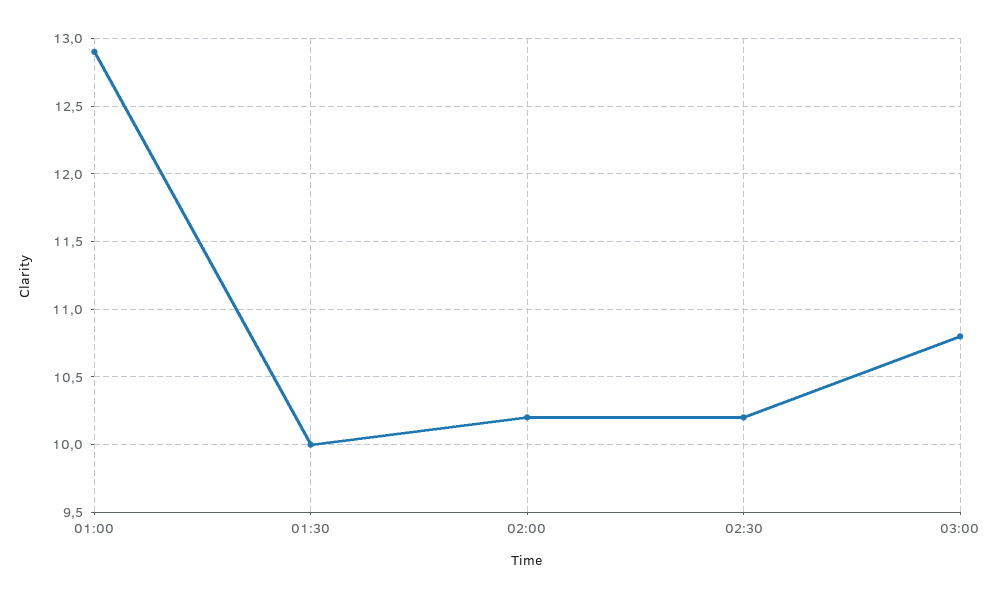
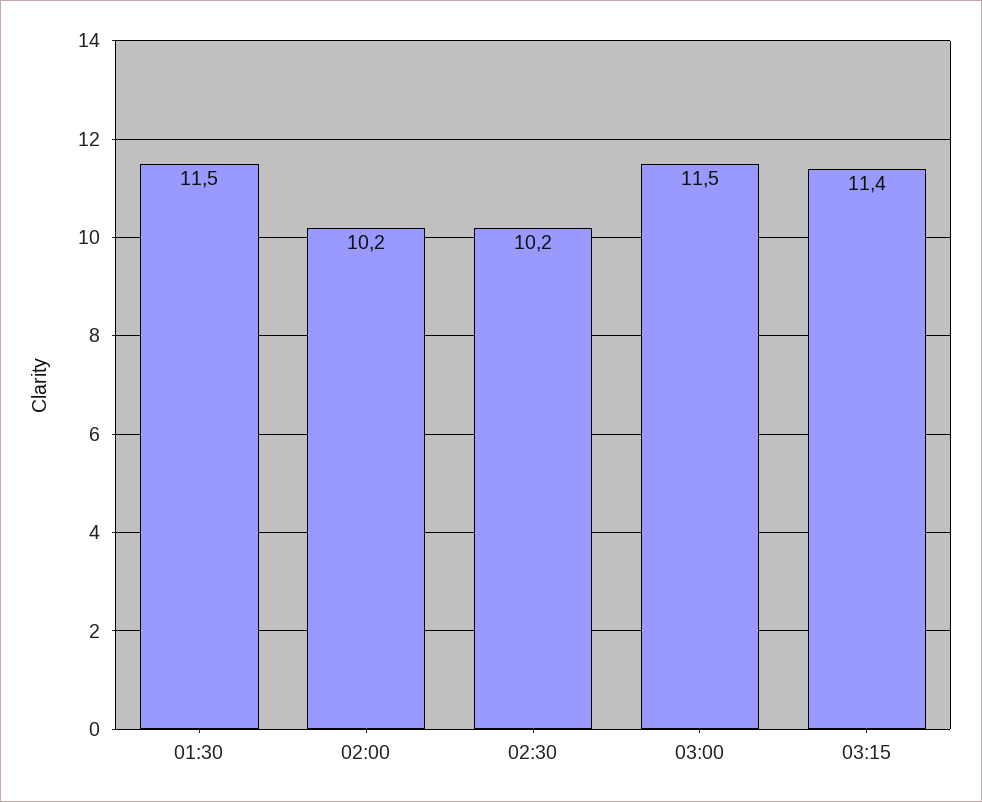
01:00: 12.9 -> none
01:30: 10 -> 11.5
03:00: 10.8 -> 11.5
03:15: none -> 11.4

